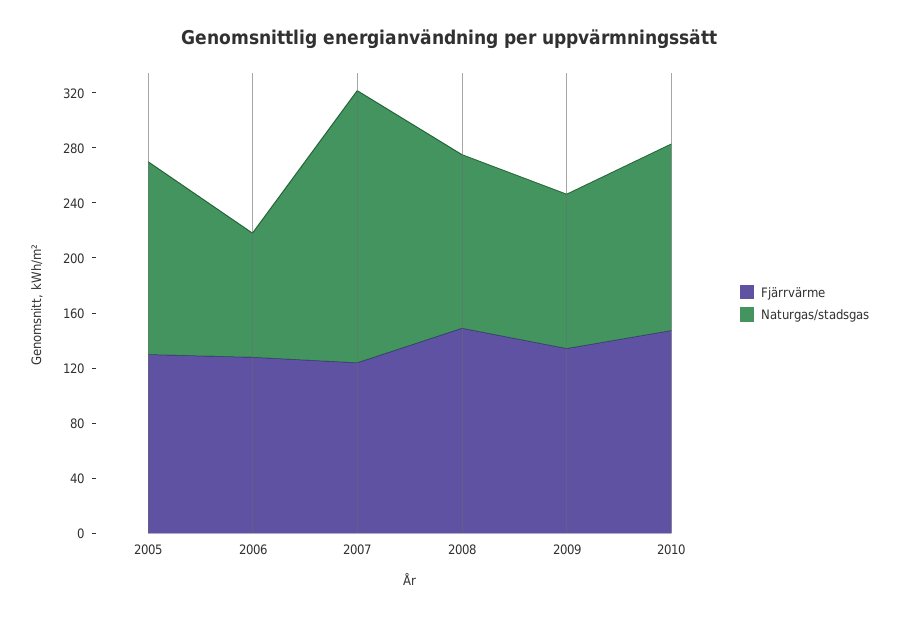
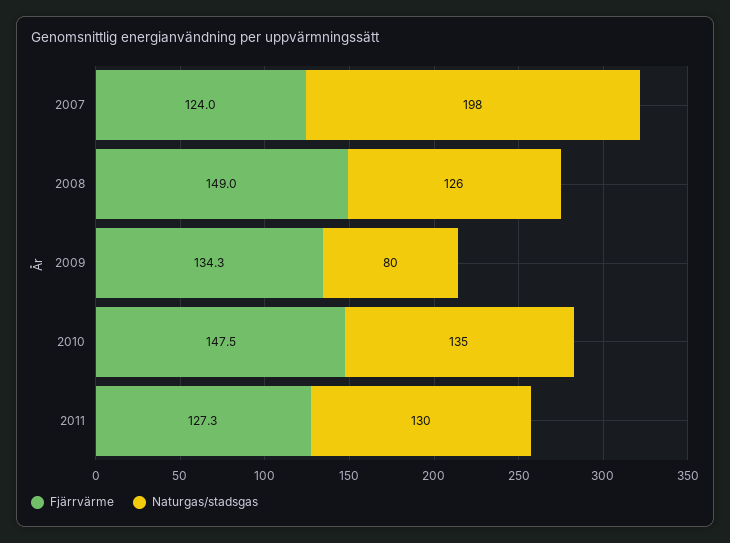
Fjärrvärme, 2005: 130 -> none
Naturgas/stadsgas, 2005: 140 -> none
Fjärrvärme, 2006: 130 -> none
Naturgas/stadsgas, 2006: 90 -> none
Naturgas/stadsgas, 2009: 110 -> 80
Fjärrvärme, 2011: none -> 127.3
Naturgas/stadsgas, 2011: none -> 130

